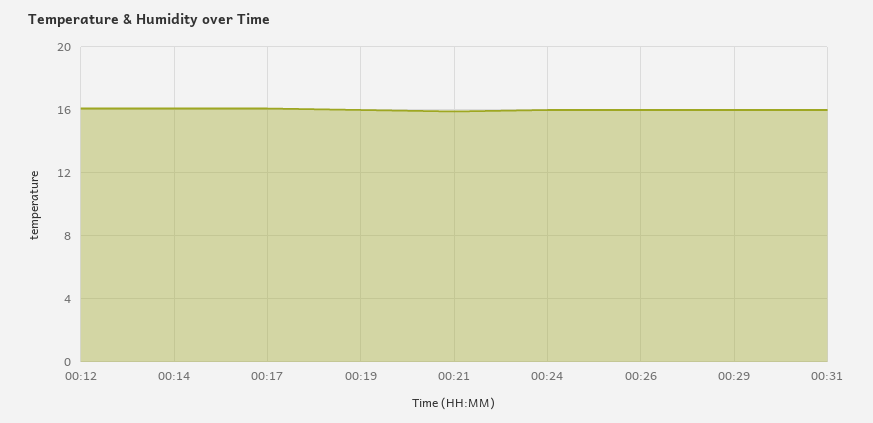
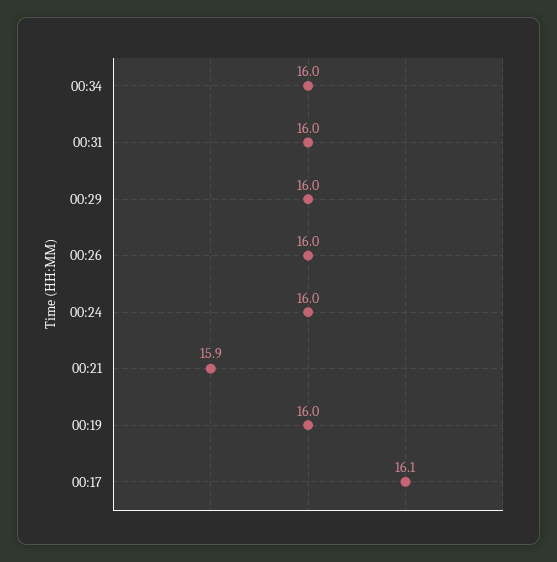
00:12: 16 -> none
00:14: 16 -> none
00:34: none -> 16

